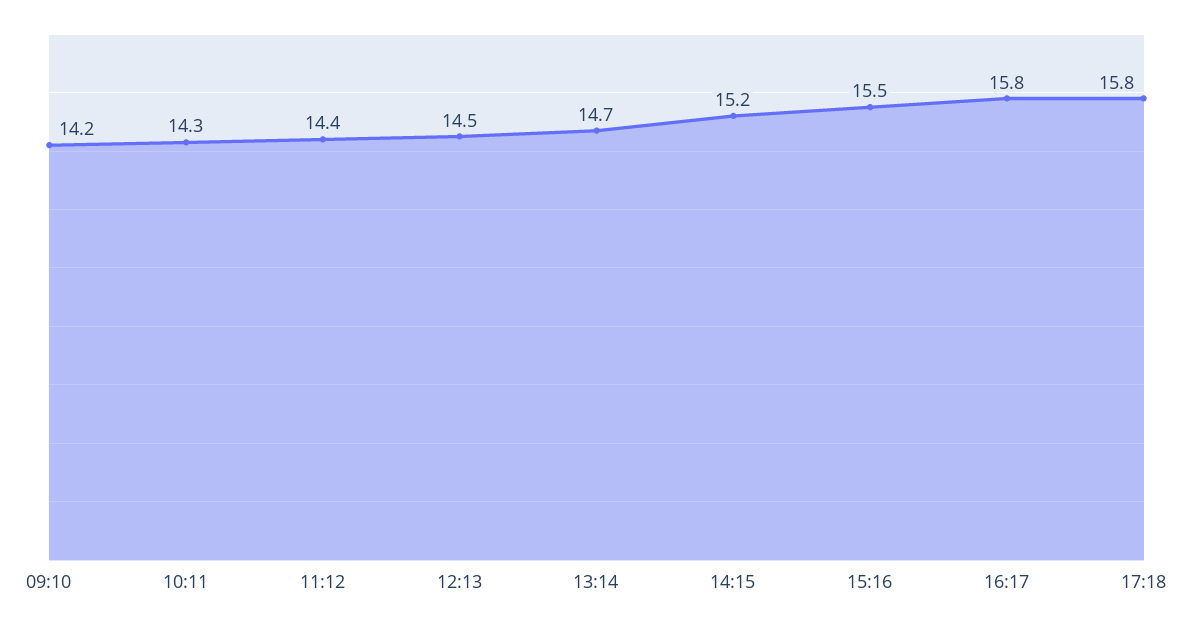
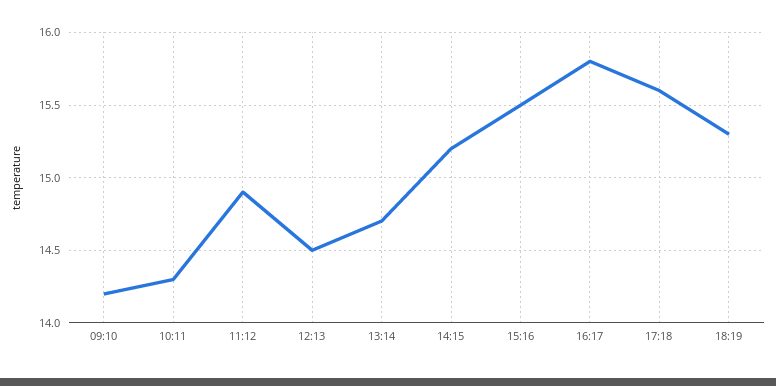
11:12: 14.4 -> 14.9
17:18: 15.8 -> 15.6
18:19: none -> 15.3

